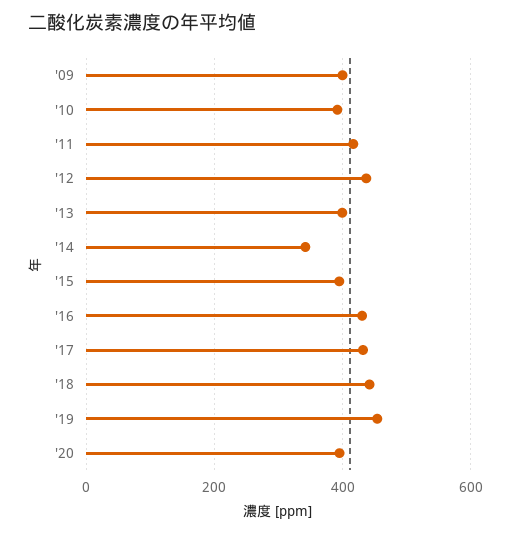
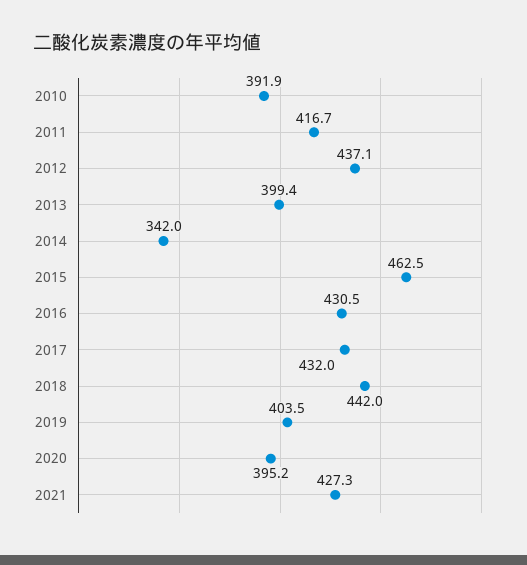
'09: 400 -> none
'15: 400 -> 462.5
'19: 460 -> 403.5
2021: none -> 427.3

